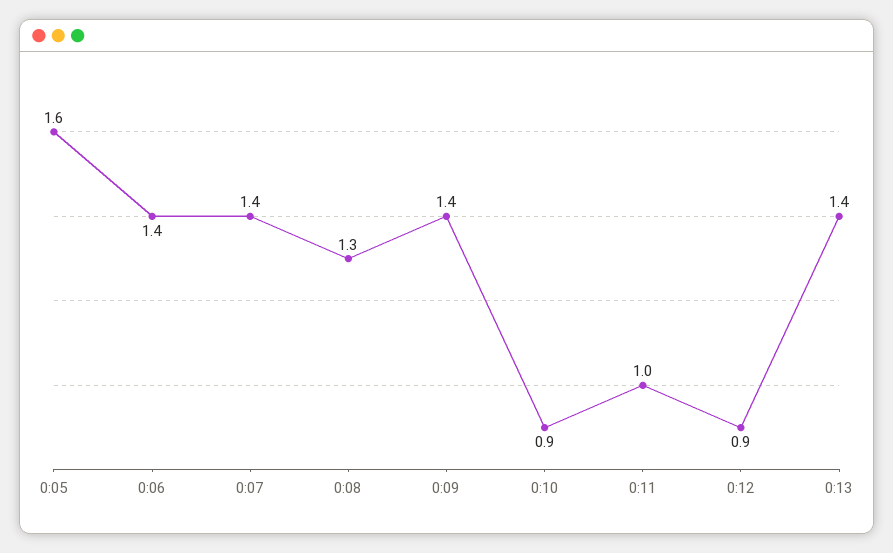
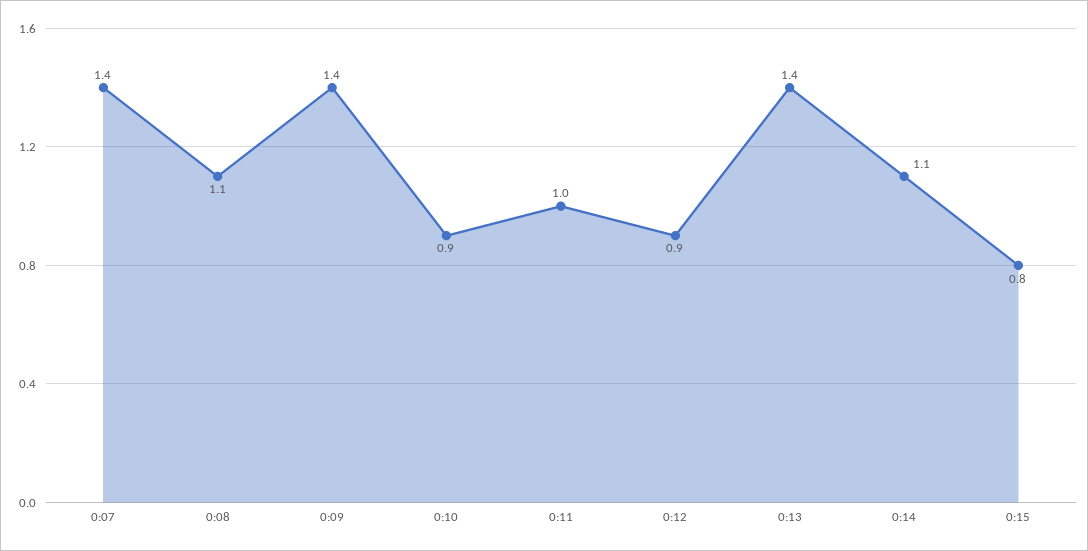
0:05: 1.6 -> none
0:06: 1.4 -> none
0:08: 1.3 -> 1.1
0:14: none -> 1.1
0:15: none -> 0.8

